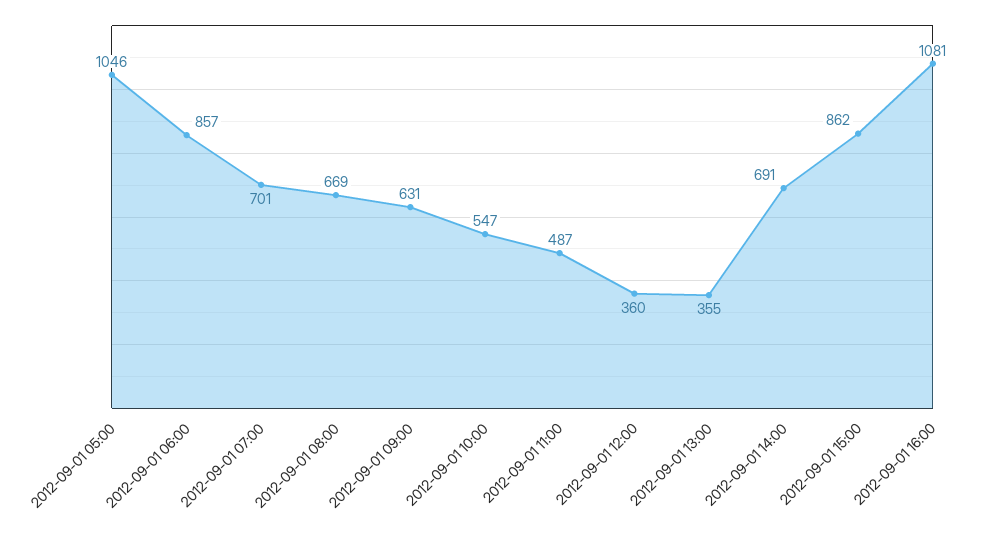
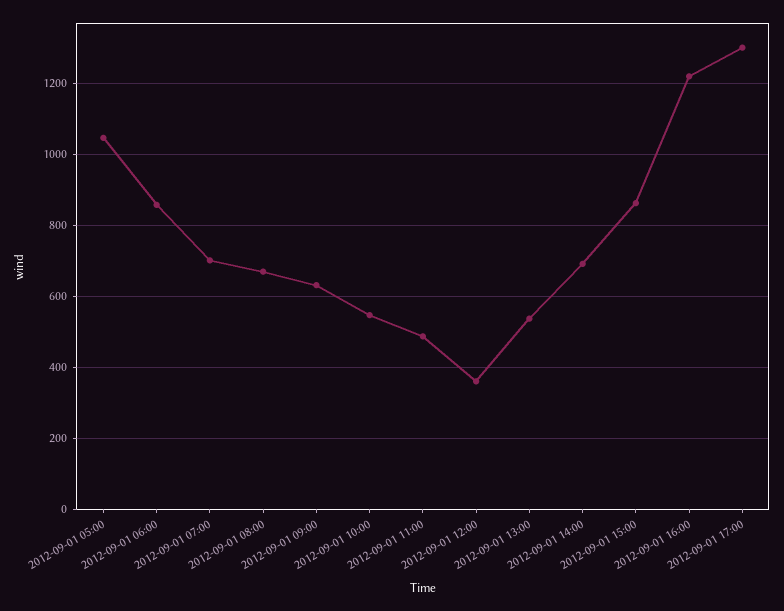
2012-09-01 13:00: 355 -> 540
2012-09-01 16:00: 1081 -> 1220
2012-09-01 17:00: none -> 1300

